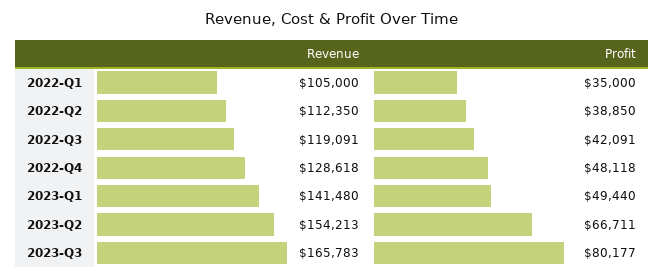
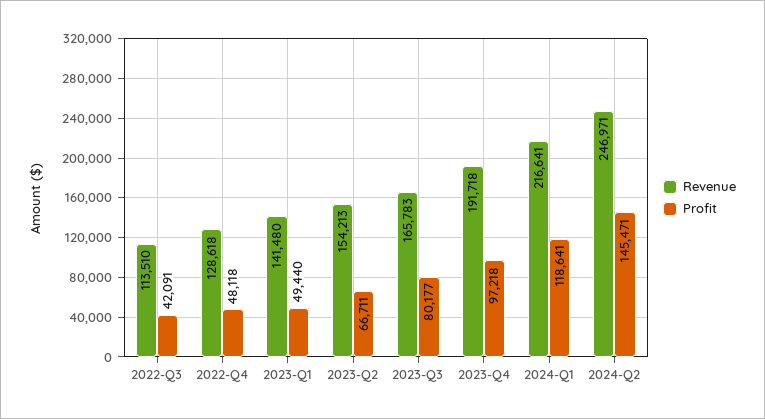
Revenue, 2022-Q1: 105000 -> none
Profit, 2022-Q1: 35000 -> none
Revenue, 2022-Q2: 112350 -> none
Profit, 2022-Q2: 38850 -> none
Revenue, 2022-Q3: 119091 -> 113510
Revenue, 2023-Q4: none -> 191718
Profit, 2023-Q4: none -> 97218
Revenue, 2024-Q1: none -> 216641
Profit, 2024-Q1: none -> 118641
Revenue, 2024-Q2: none -> 246971
Profit, 2024-Q2: none -> 145471

